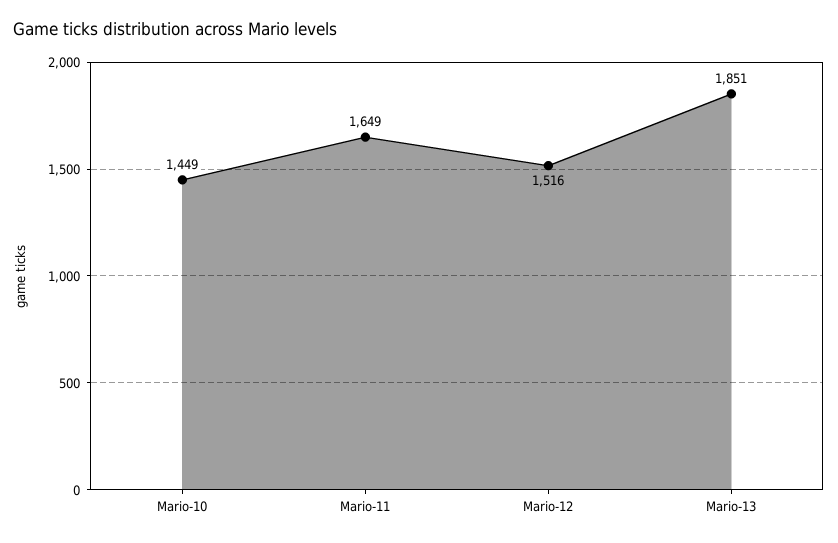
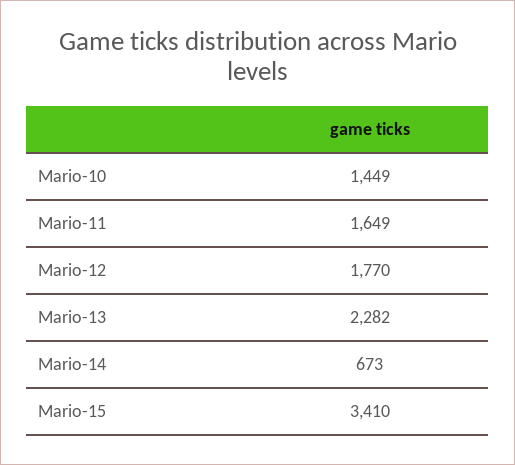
Mario-12: 1516 -> 1770
Mario-13: 1851 -> 2282
Mario-14: none -> 673
Mario-15: none -> 3410

